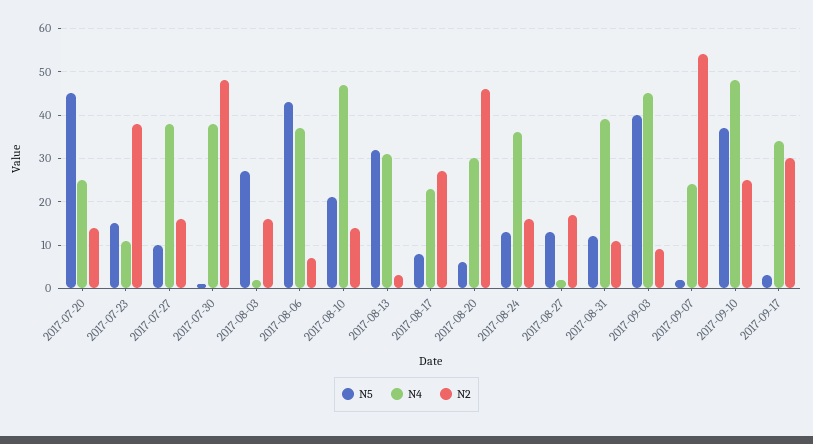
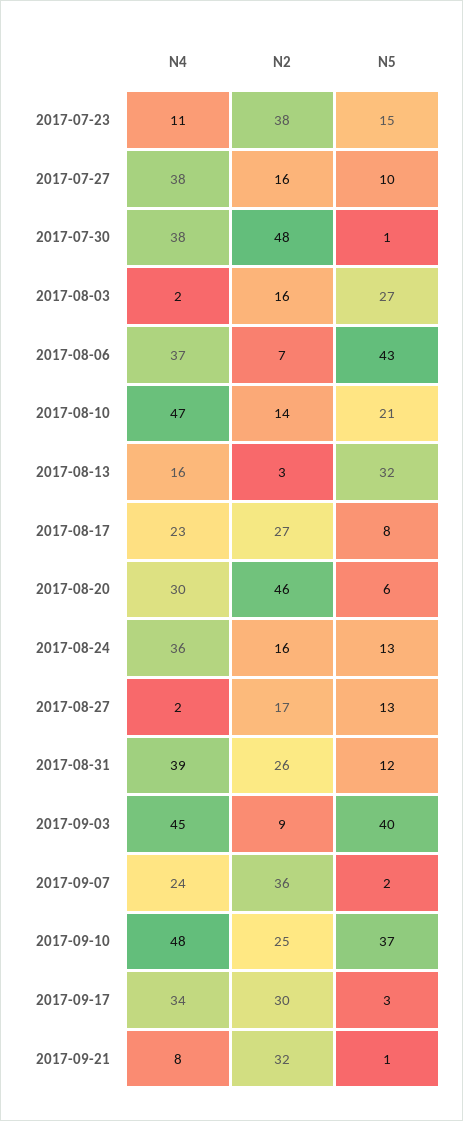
N5, 2017-07-20: 45 -> none
N4, 2017-07-20: 25 -> none
N2, 2017-07-20: 15 -> none
N4, 2017-08-13: 30 -> 16
N2, 2017-08-31: 10 -> 26
N2, 2017-09-07: 55 -> 36
N4, 2017-09-21: none -> 8
N2, 2017-09-21: none -> 32
N5, 2017-09-21: none -> 1

